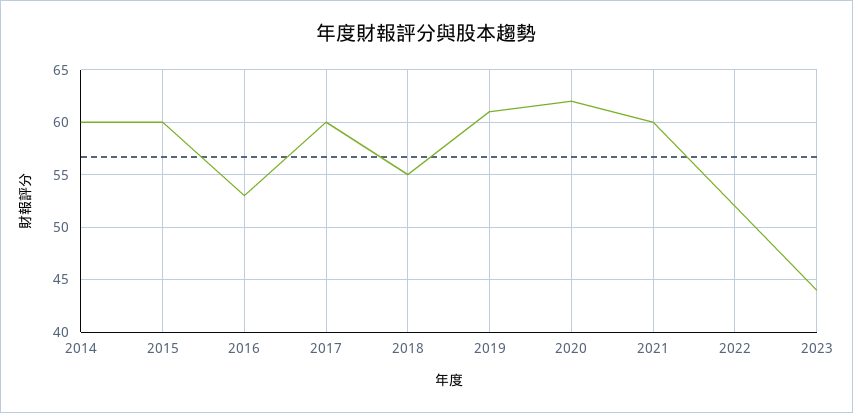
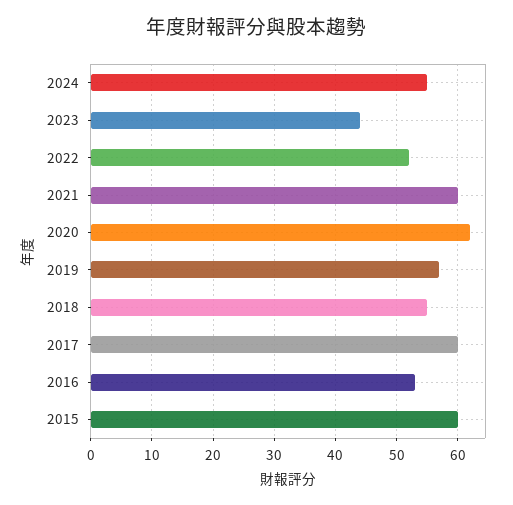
2014: 60 -> none
2019: 61 -> 57
2024: none -> 55

